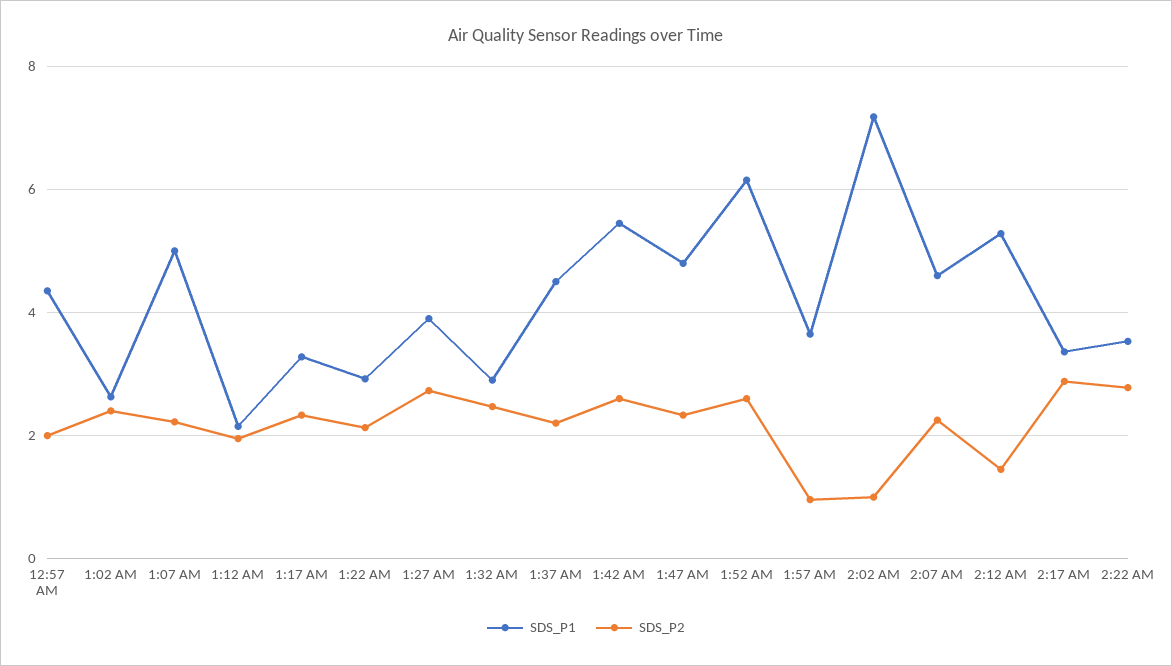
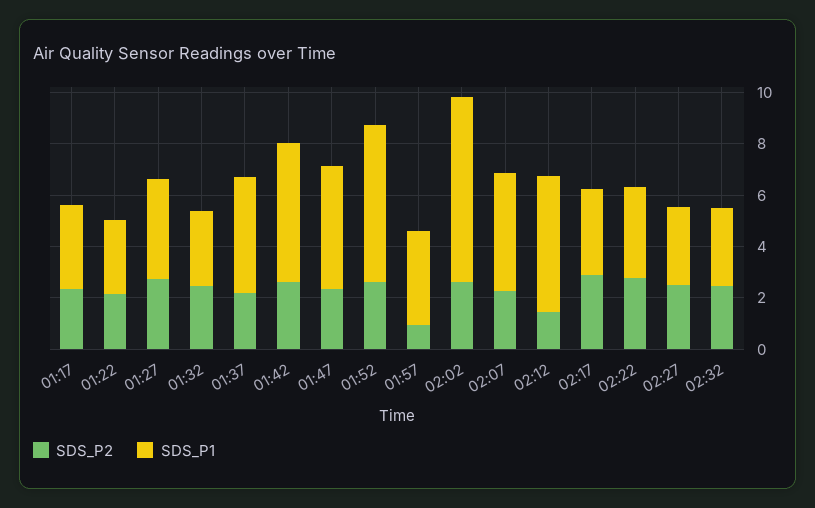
SDS_P1, 12:57 AM: 4.4 -> none
SDS_P2, 12:57 AM: 2 -> none
SDS_P1, 1:02 AM: 2.6 -> none
SDS_P2, 1:02 AM: 2.4 -> none
SDS_P1, 1:07 AM: 5 -> none
SDS_P2, 1:07 AM: 2.2 -> none
SDS_P1, 1:12 AM: 2.2 -> none
SDS_P2, 1:12 AM: 2 -> none
SDS_P2, 2:02 AM: 1 -> 2.5
SDS_P2, 02:27: none -> 2.5
SDS_P1, 02:27: none -> 3
SDS_P2, 02:32: none -> 2.5
SDS_P1, 02:32: none -> 3

